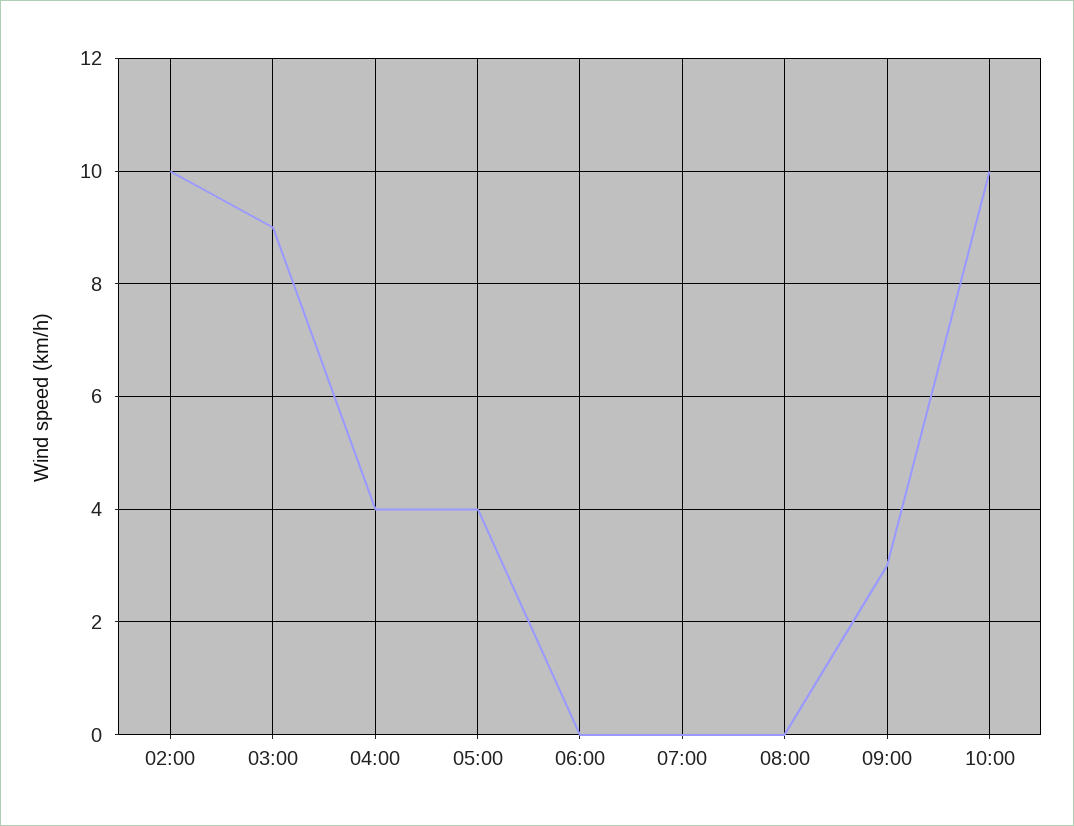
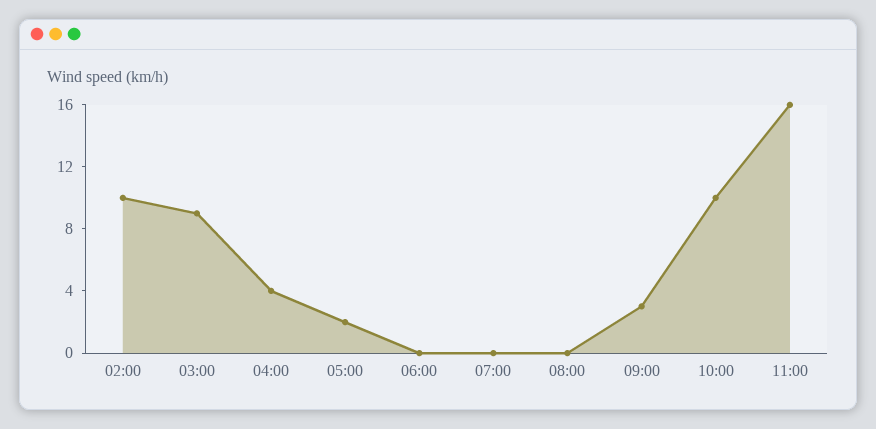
05:00: 4 -> 2
11:00: none -> 16

